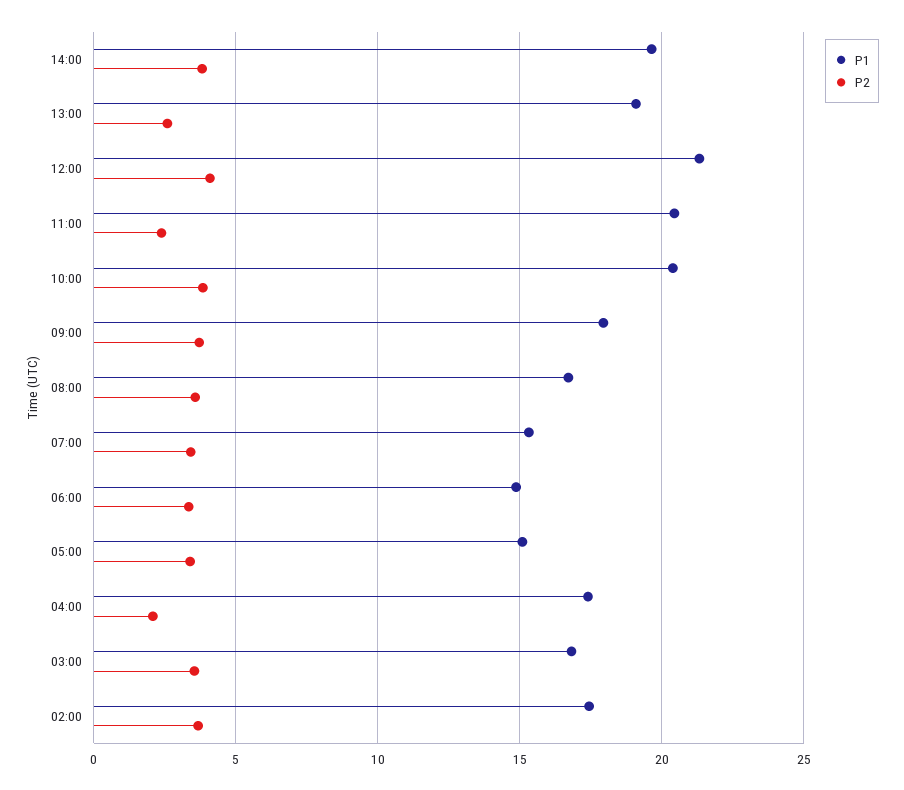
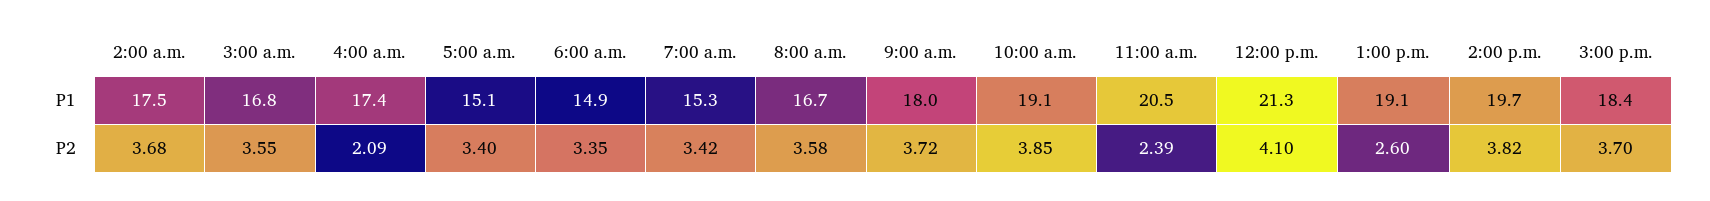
P1, 10:00: 20.5 -> 19.1
P1, 3:00 p.m.: none -> 18.4
P2, 3:00 p.m.: none -> 3.7

